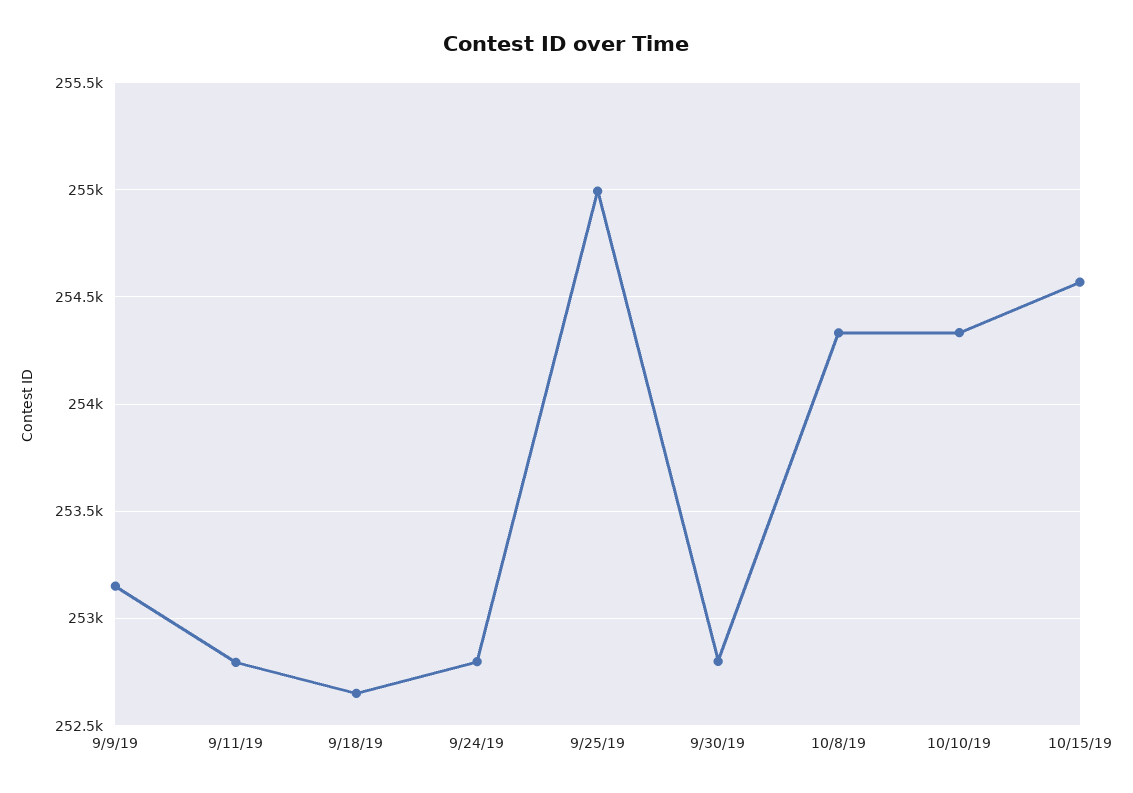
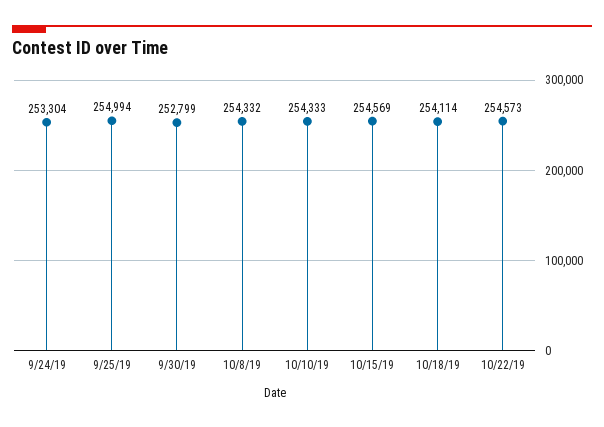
9/9/19: 253150 -> none
9/11/19: 252800 -> none
9/18/19: 252650 -> none
9/24/19: 252800 -> 253304
10/18/19: none -> 254114
10/22/19: none -> 254573

